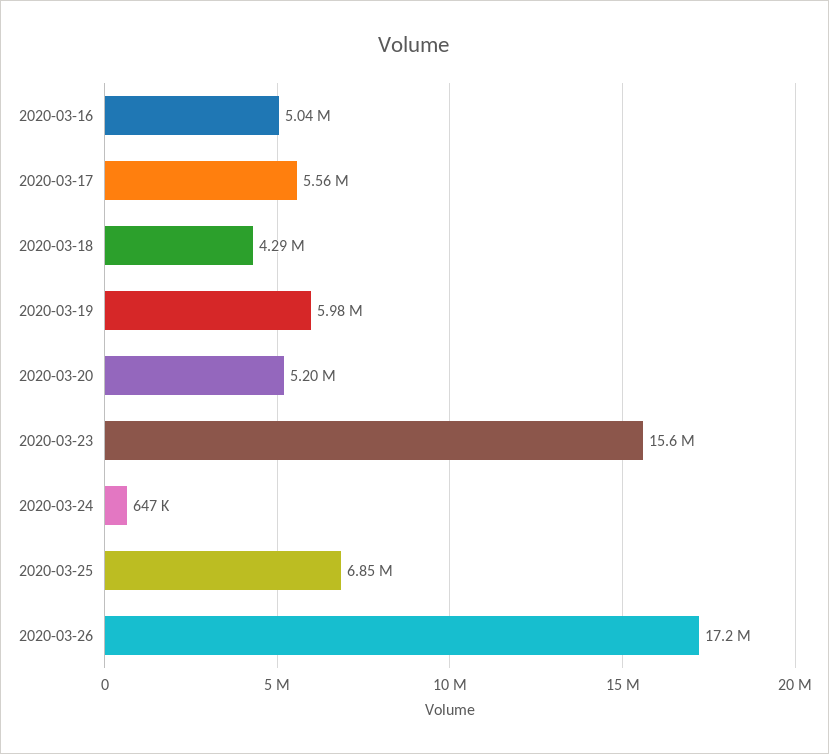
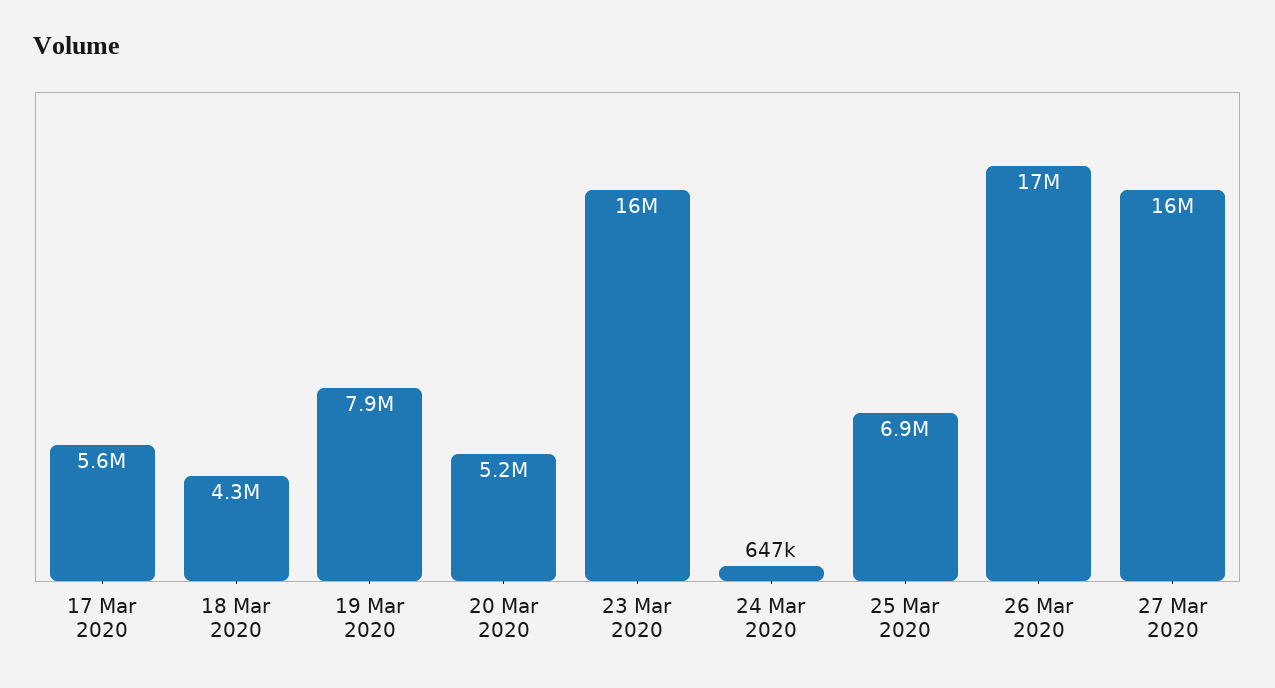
2020-03-16: 5040000 -> none
2020-03-19: 5980000 -> 7900000
27 Mar 2020: none -> 16000000

